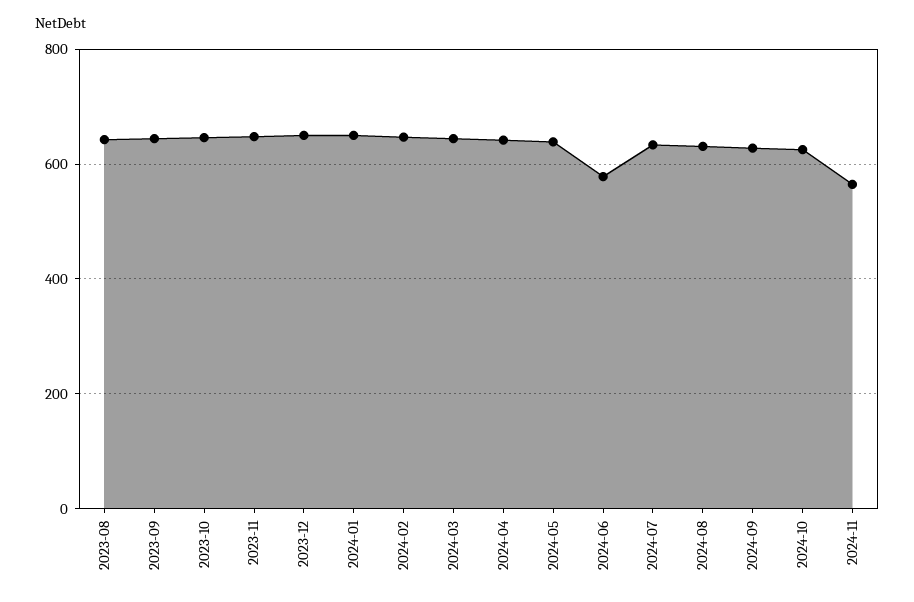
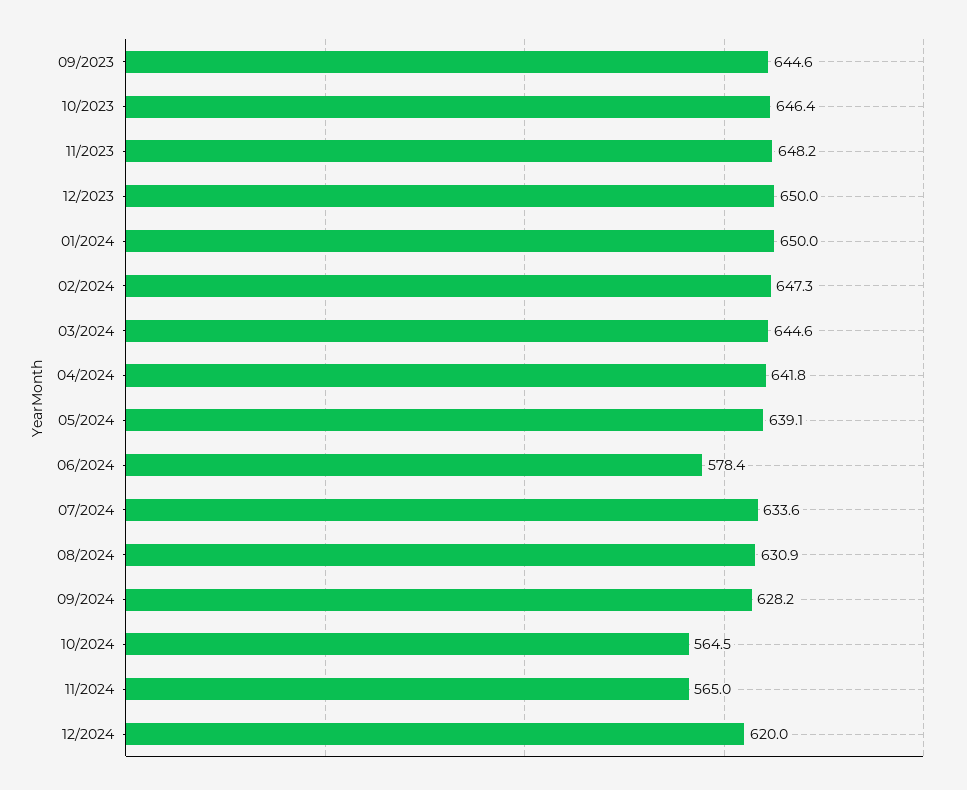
2023-08: 640 -> none
2024-10: 620 -> 564.5
12/2024: none -> 620

